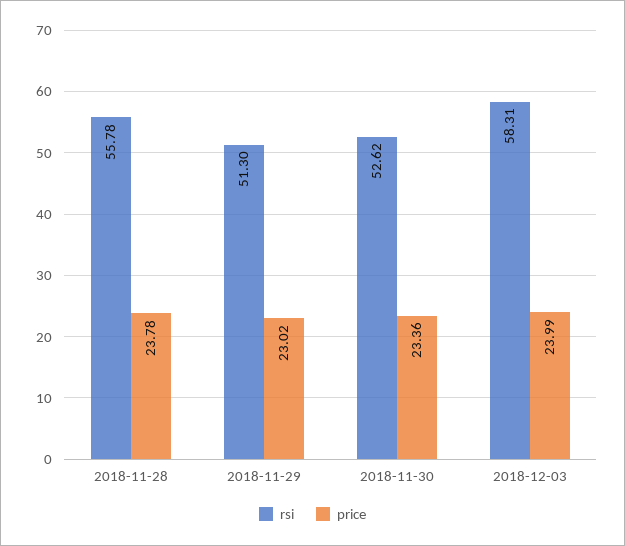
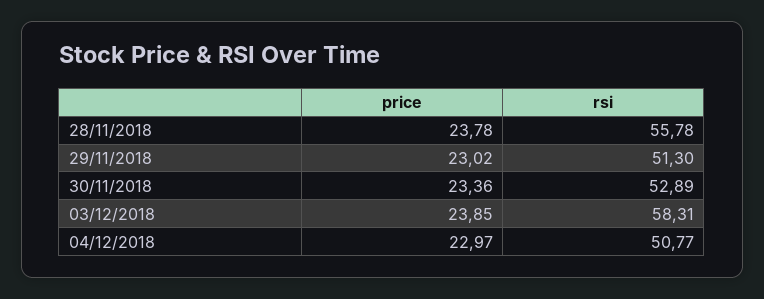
rsi, 2018-11-30: 52.62 -> 52.89
price, 2018-12-03: 23.99 -> 23.85
price, 04/12/2018: none -> 22.97
rsi, 04/12/2018: none -> 50.77

